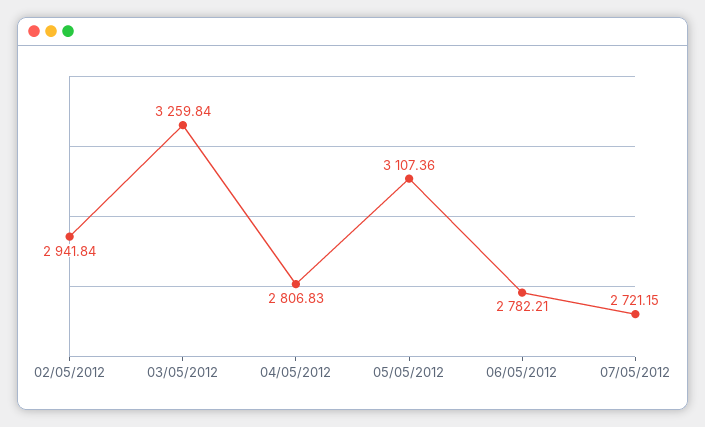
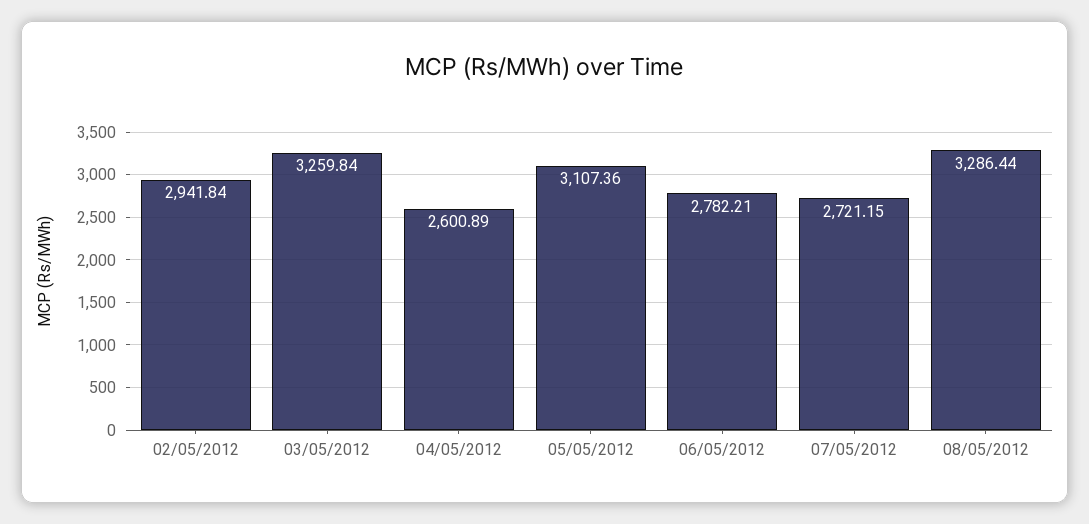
04/05/2012: 2806.83 -> 2600.89
08/05/2012: none -> 3286.44

